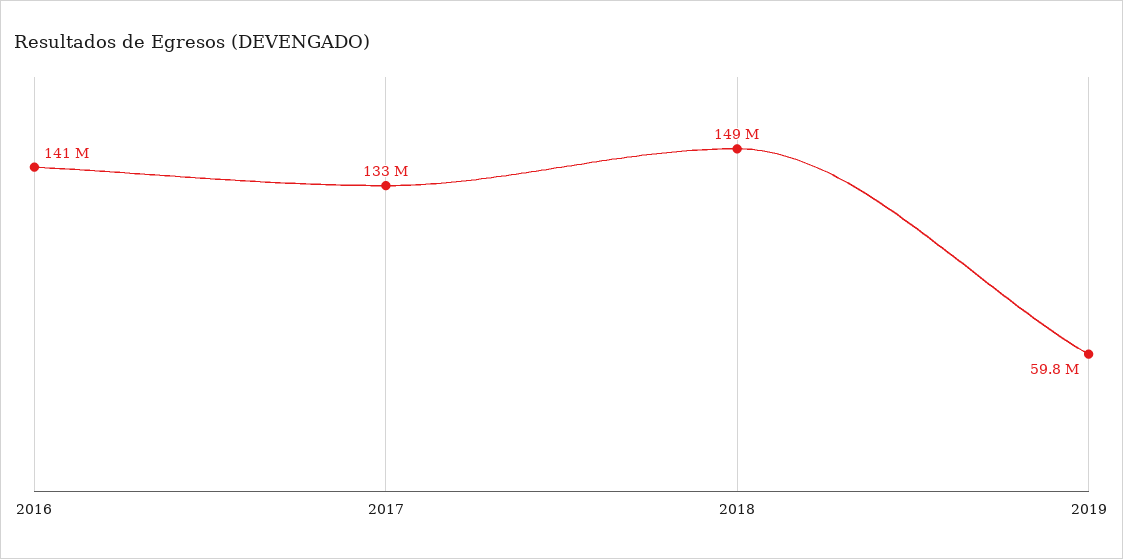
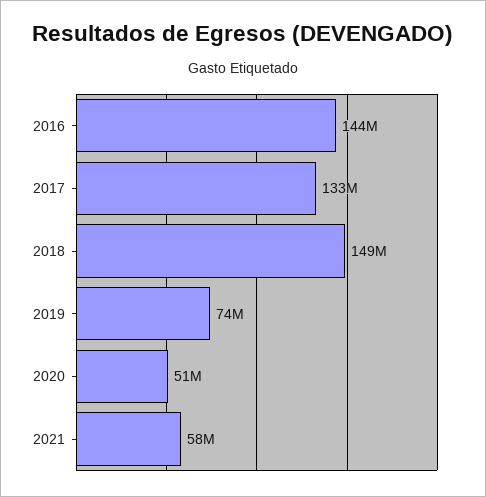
2016: 141000000 -> 144000000
2019: 59800000 -> 74000000
2020: none -> 51000000
2021: none -> 58000000

